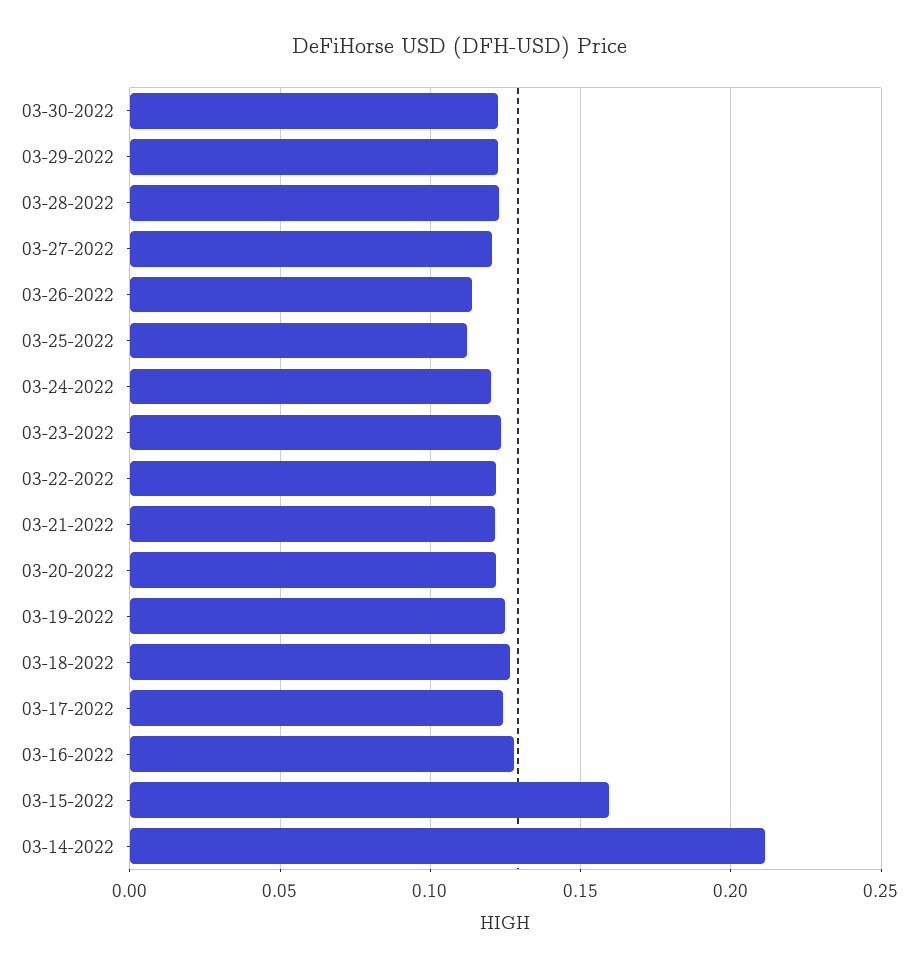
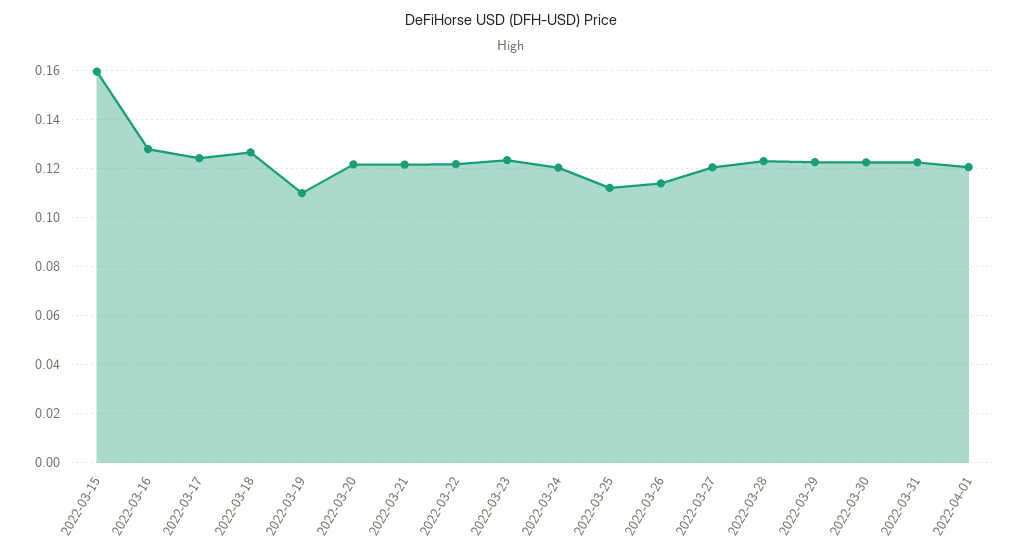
03-19-2022: 0.125 -> 0.11
03-14-2022: 0.21 -> none
2022-03-31: none -> 0.1225
2022-04-01: none -> 0.12

